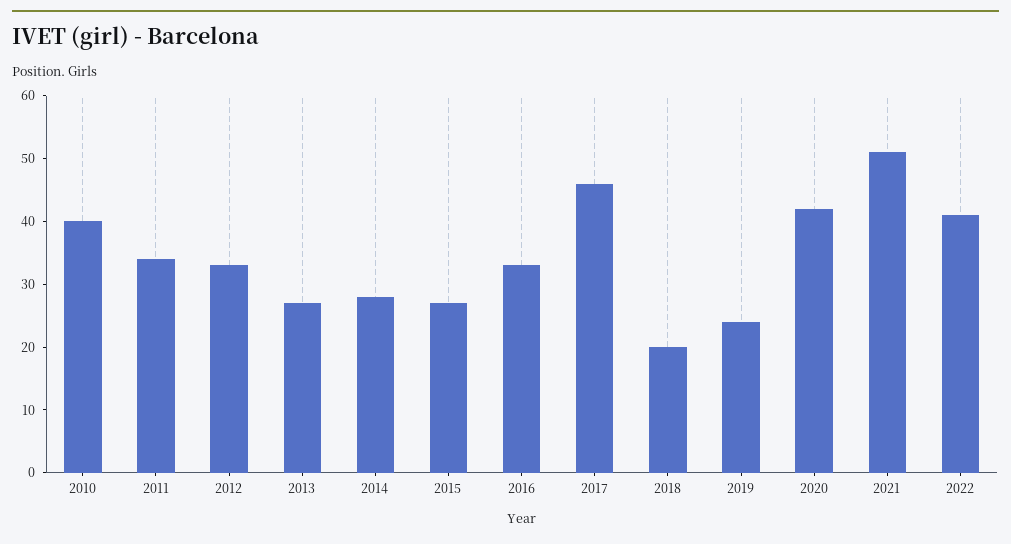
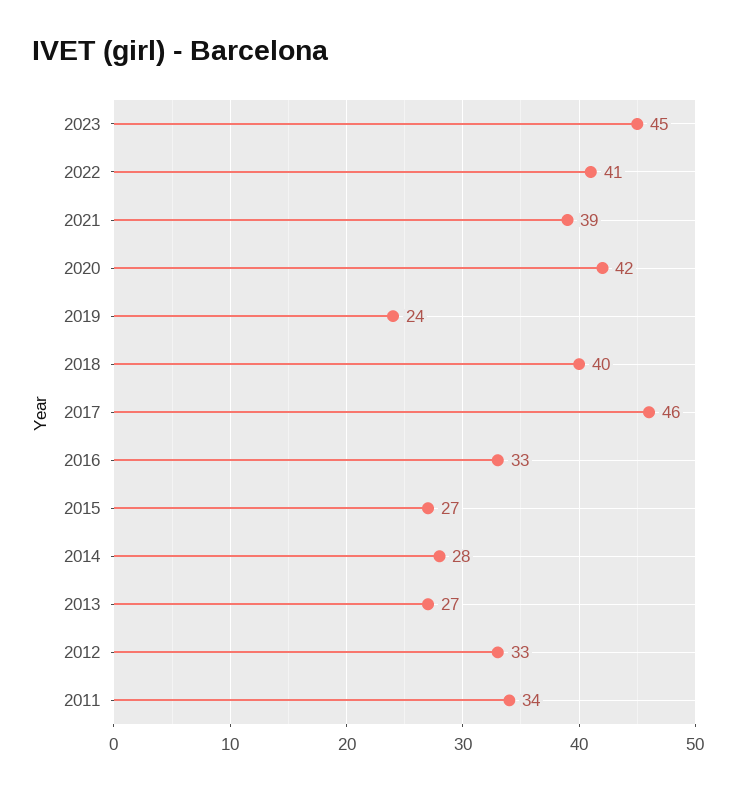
2010: 40 -> none
2018: 20 -> 40
2021: 50 -> 39
2023: none -> 45

